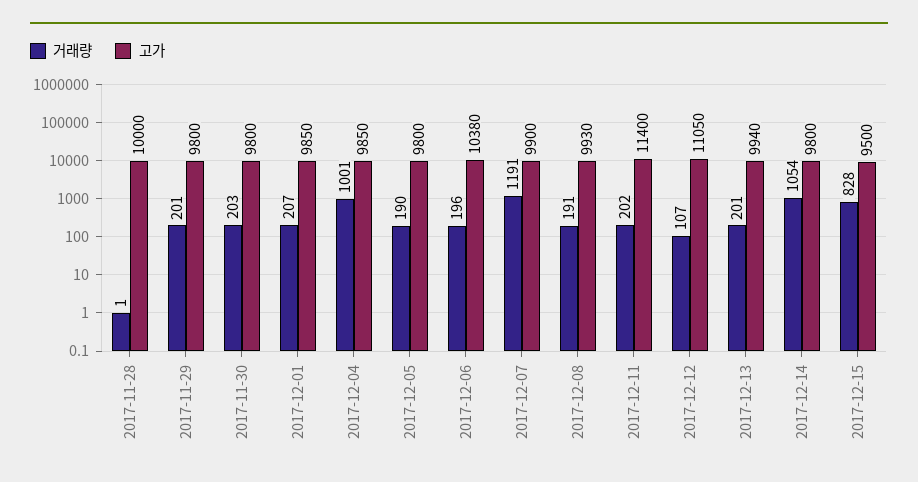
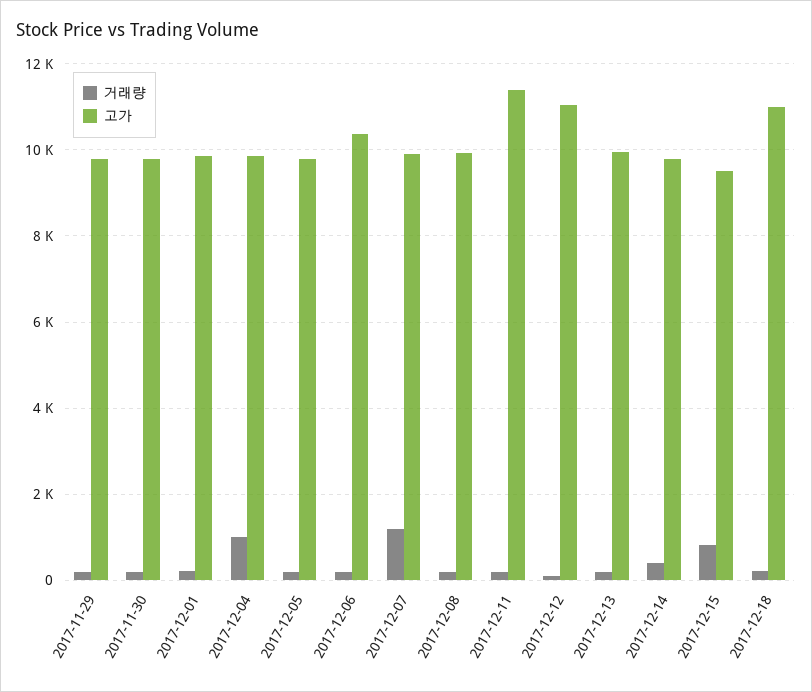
거래량, 2017-11-28: 1 -> none
고가, 2017-11-28: 10000 -> none
거래량, 2017-12-14: 1054 -> 400
거래량, 2017-12-18: none -> 200
고가, 2017-12-18: none -> 11000

